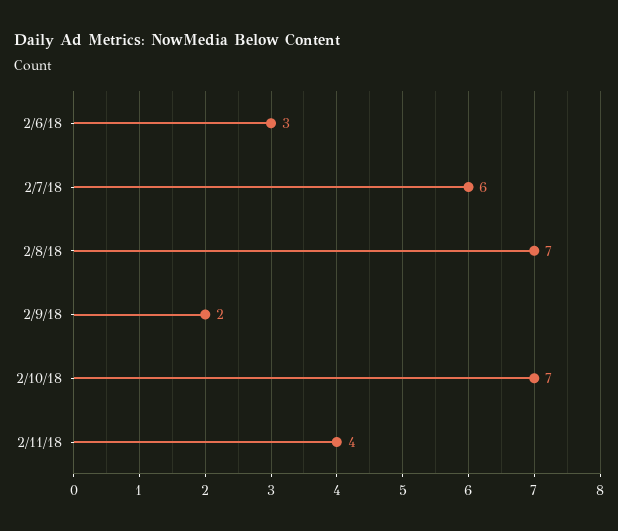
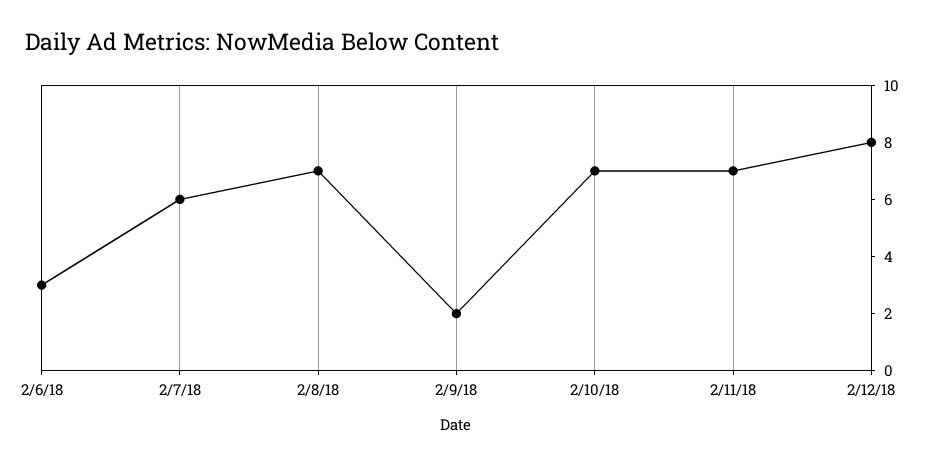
2/11/18: 4 -> 7
2/12/18: none -> 8

